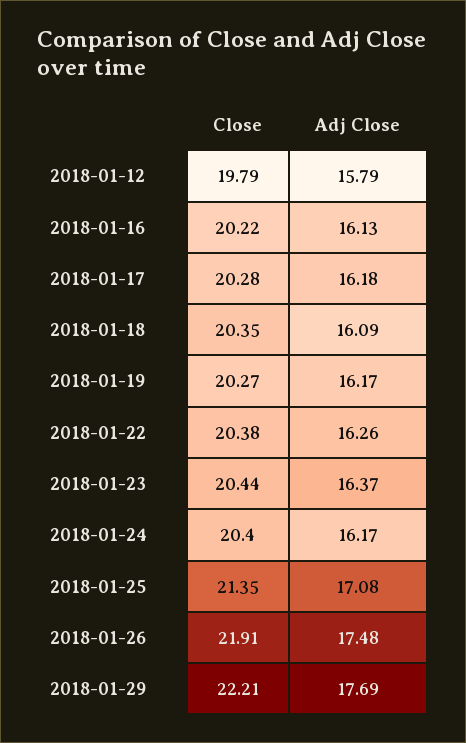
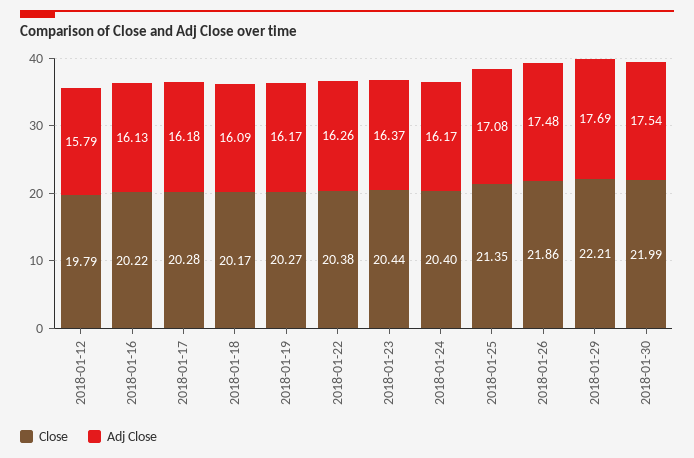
Close, 2018-01-18: 20.35 -> 20.17
Close, 2018-01-26: 21.91 -> 21.86
Close, 2018-01-30: none -> 21.99
Adj Close, 2018-01-30: none -> 17.54

